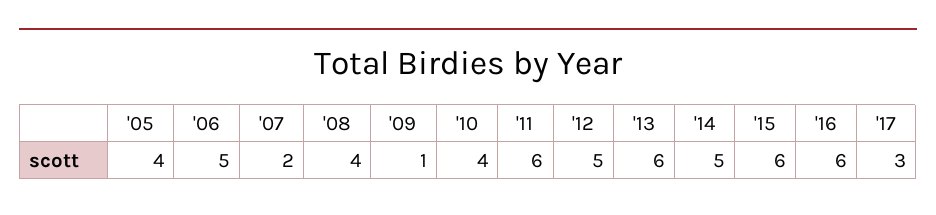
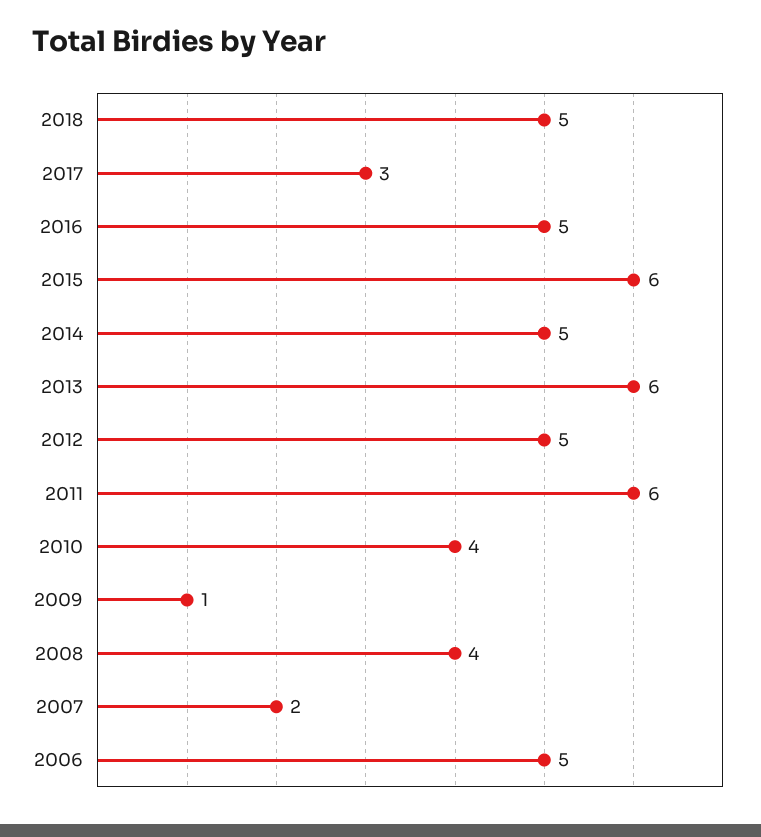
'05: 4 -> none
'16: 6 -> 5
2018: none -> 5

